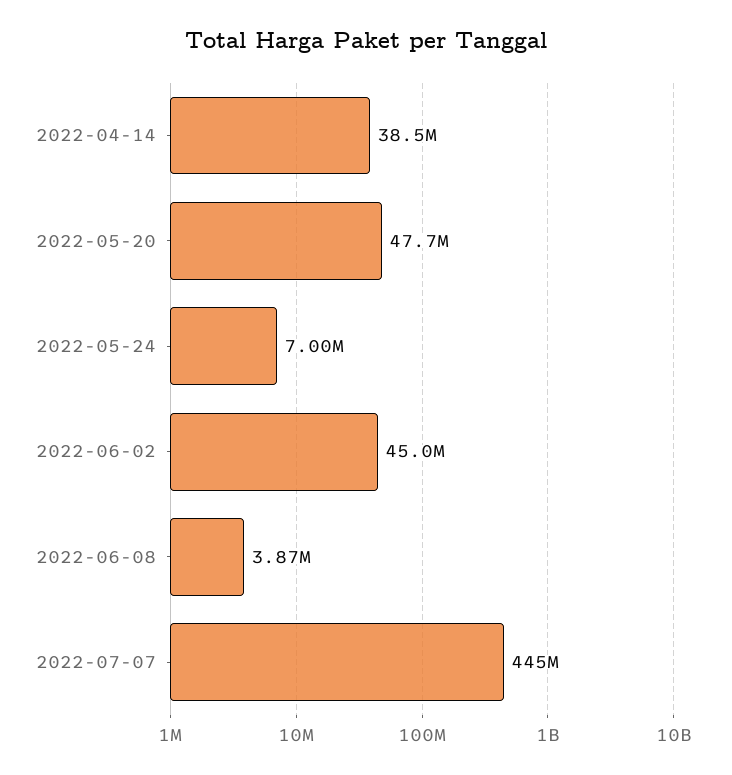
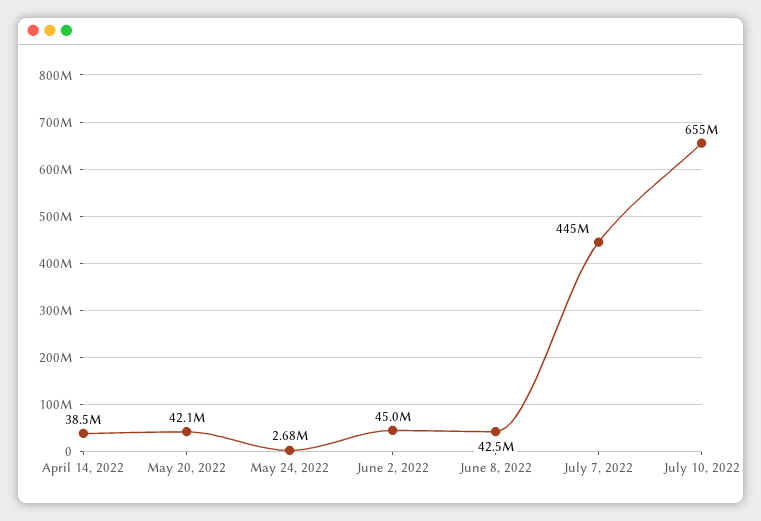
2022-05-20: 47700000 -> 42100000
2022-05-24: 7000000 -> 2680000
2022-06-08: 3870000 -> 42500000
July 10, 2022: none -> 655000000

